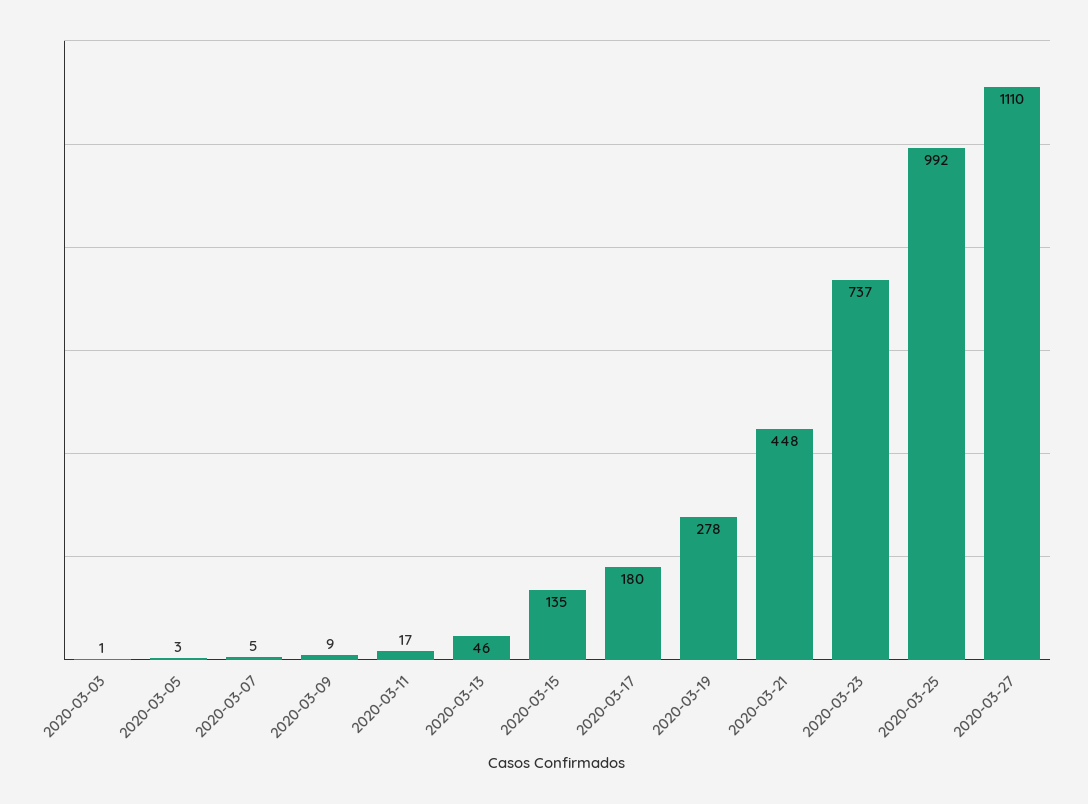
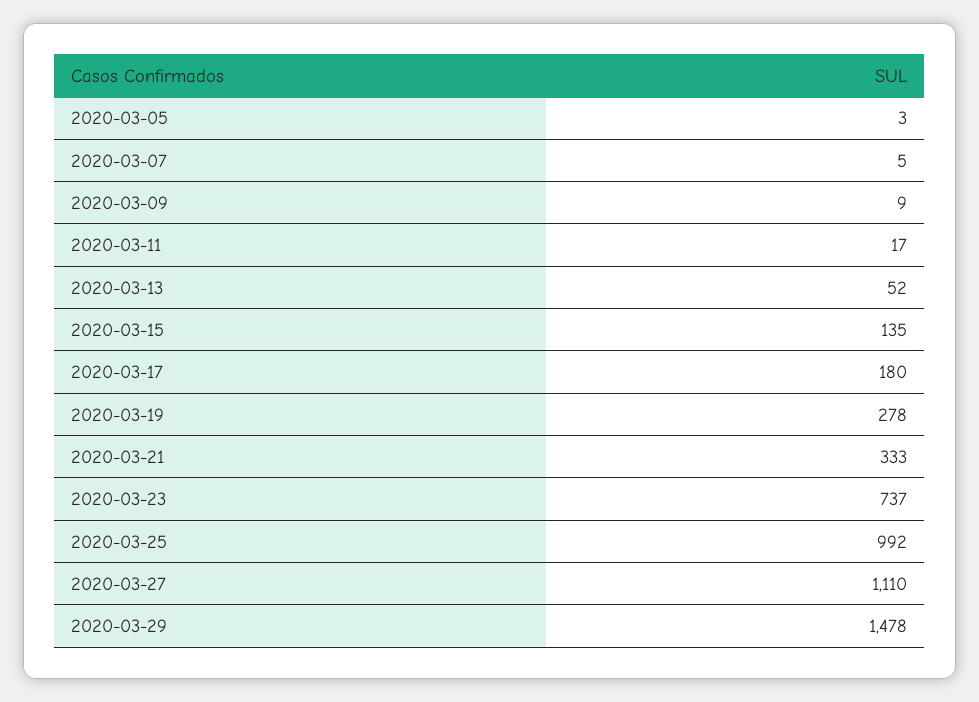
2020-03-03: 1 -> none
2020-03-13: 46 -> 52
2020-03-21: 448 -> 333
2020-03-29: none -> 1478

